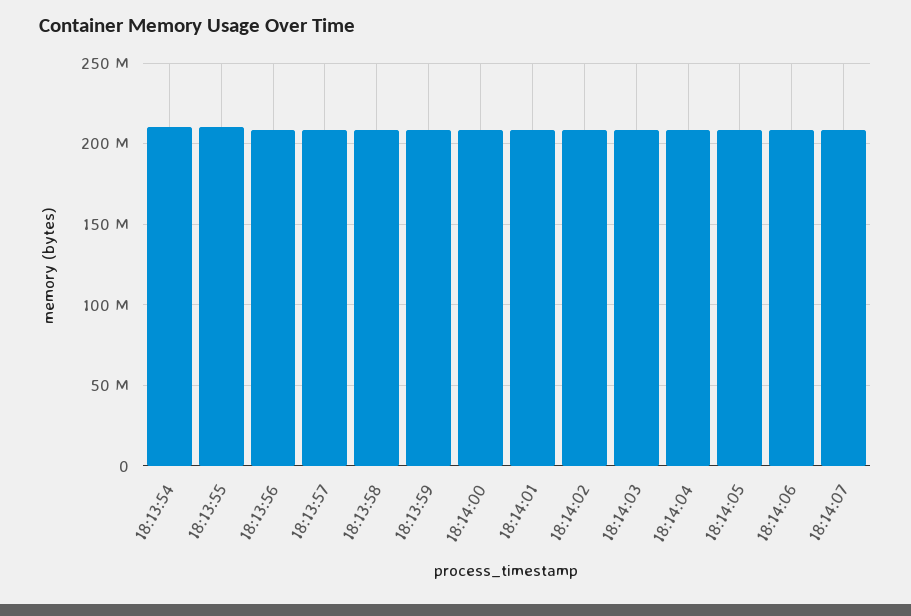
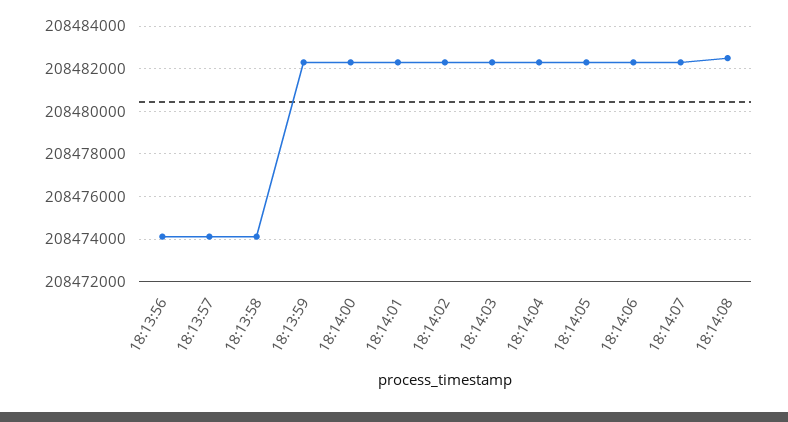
18:13:54: 210000000 -> none
18:13:55: 210000000 -> none
18:14:08: none -> 208482500

